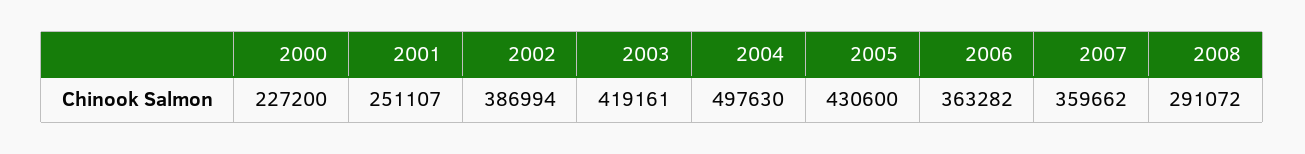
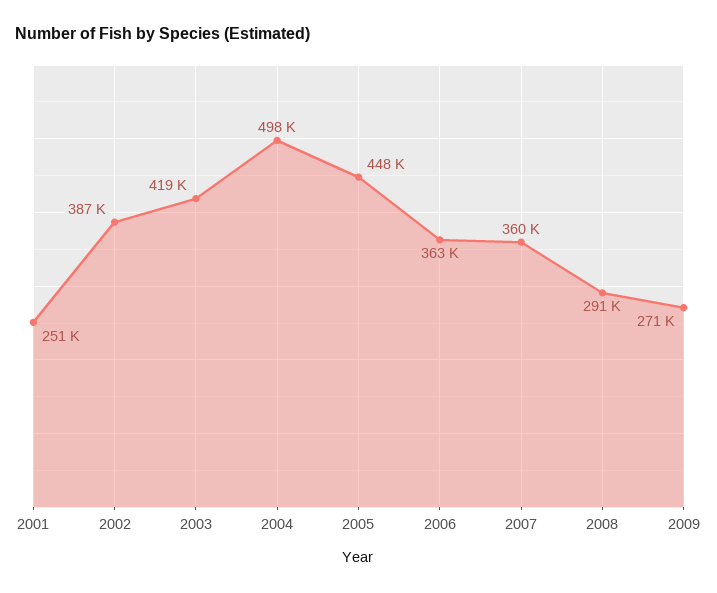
2000: 227200 -> none
2005: 430600 -> 448000
2009: none -> 271000

